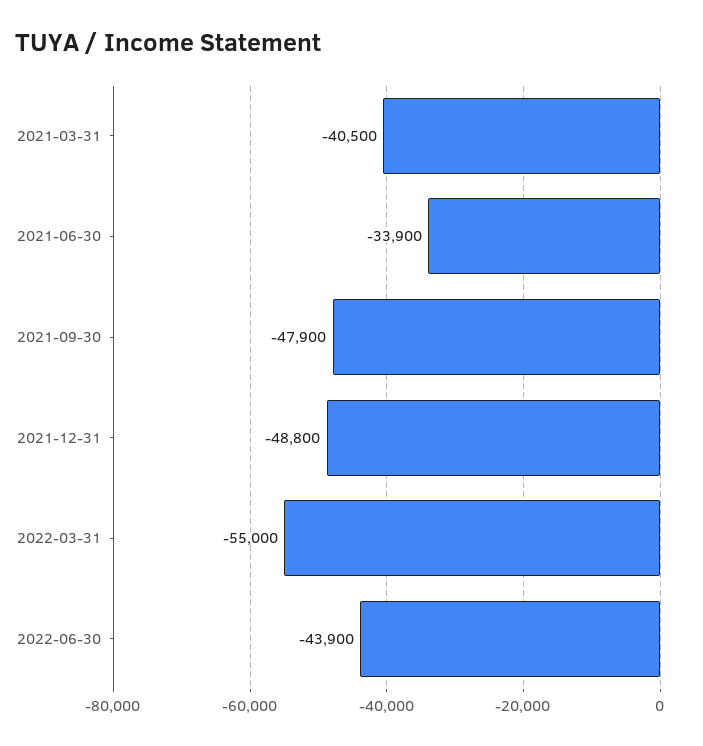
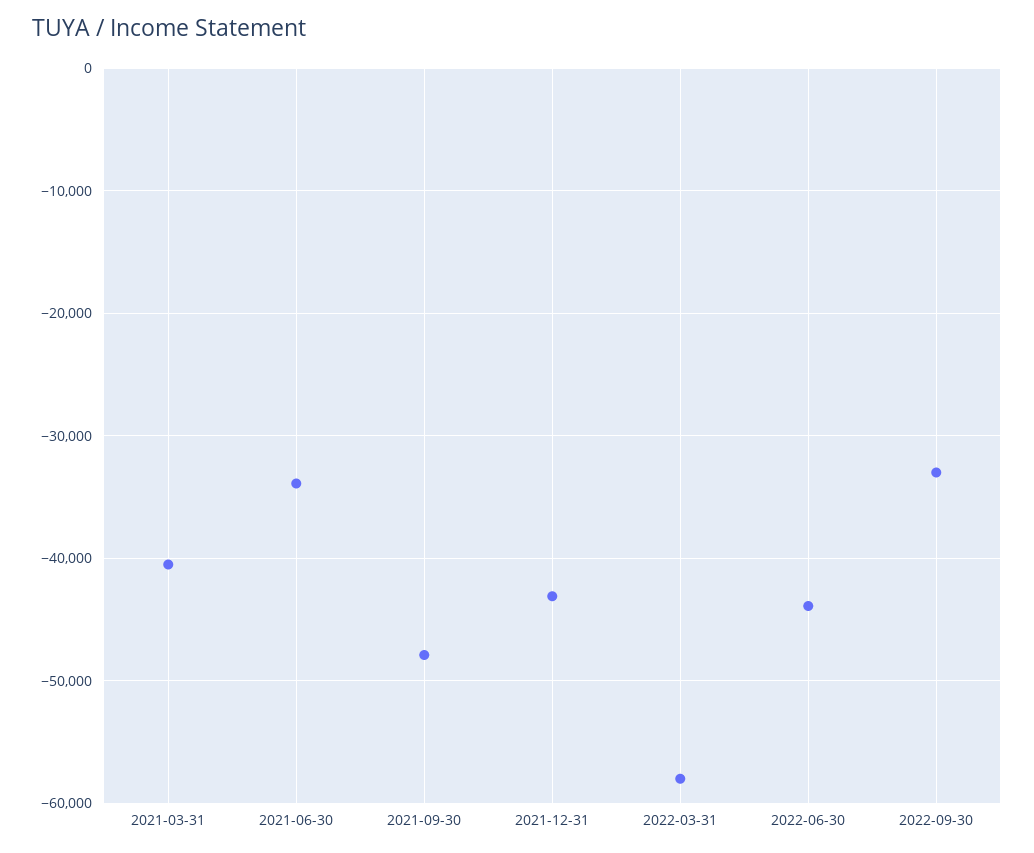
2021-12-31: -48800 -> -43000
2022-03-31: -55000 -> -58000
2022-09-30: none -> -33000

